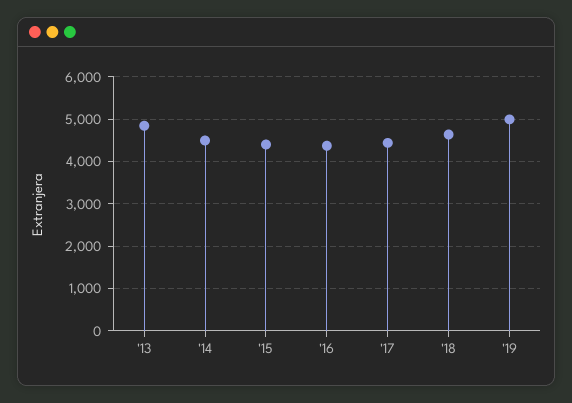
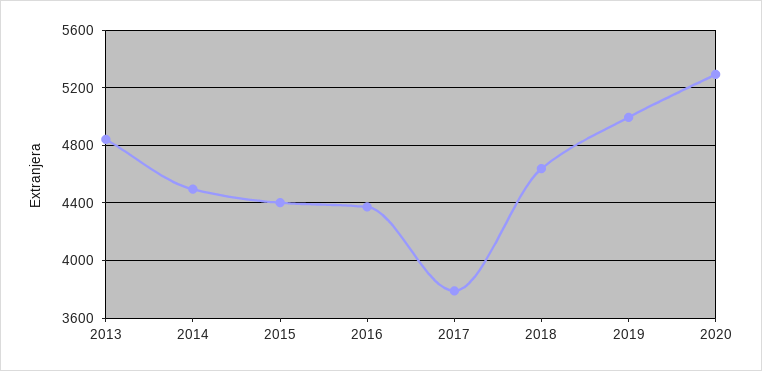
'17: 4400 -> 3800
2020: none -> 5300

